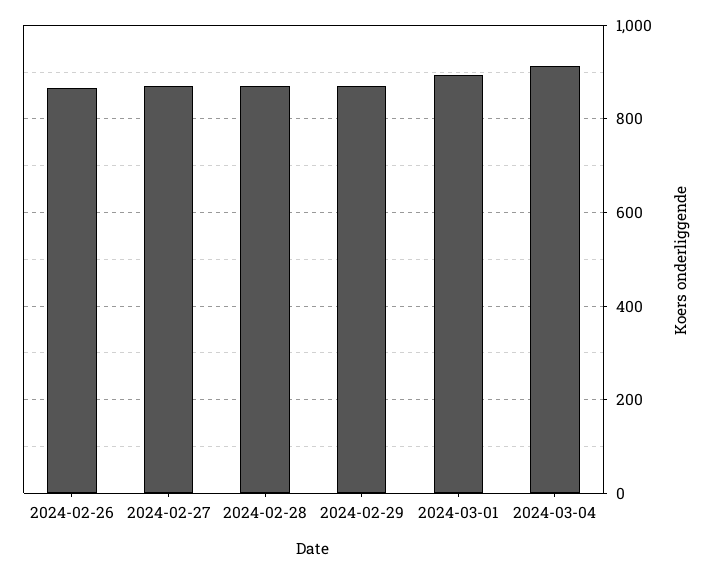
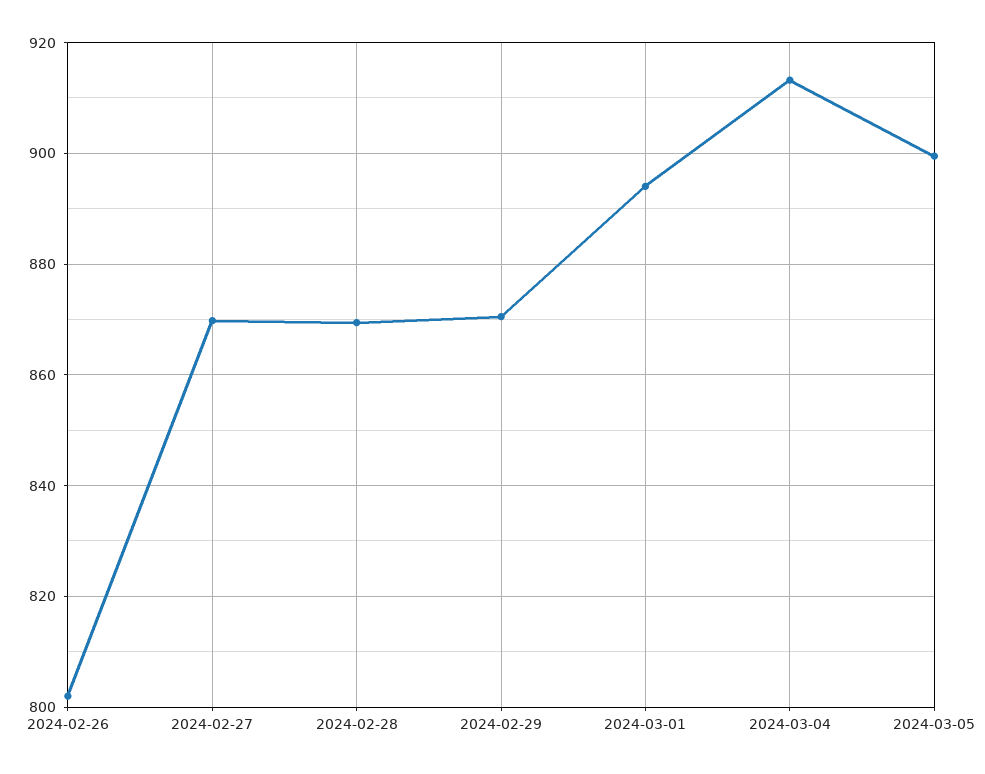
2024-02-26: 860 -> 802
2024-03-05: none -> 900

